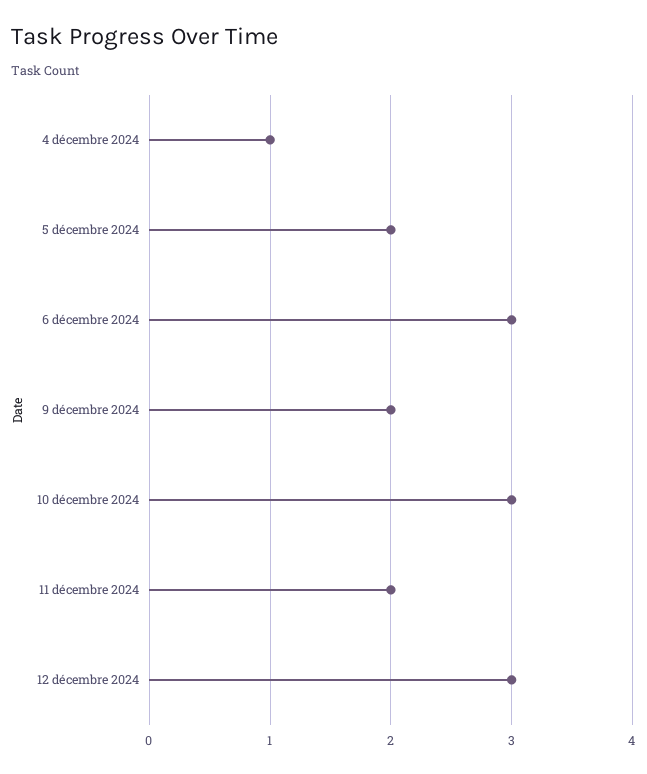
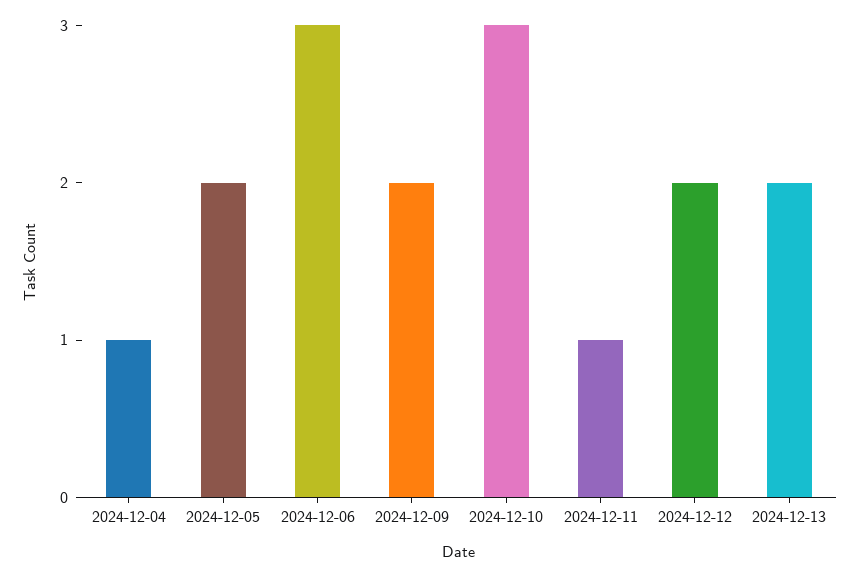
11 décembre 2024: 2 -> 1
12 décembre 2024: 3 -> 2
2024-12-13: none -> 2

